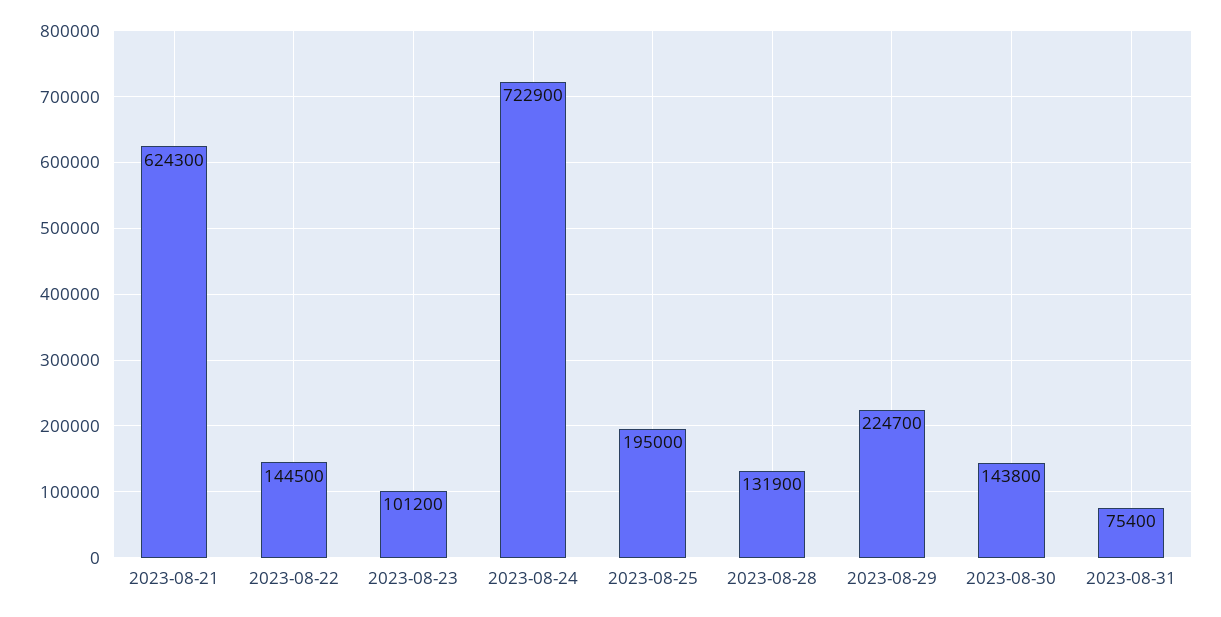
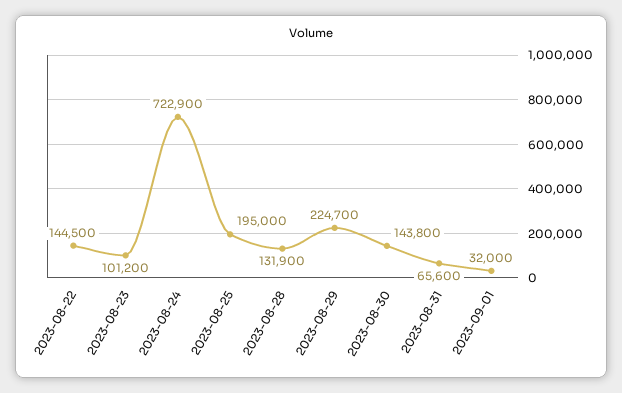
2023-08-21: 624300 -> none
2023-08-31: 75400 -> 65600
2023-09-01: none -> 32000

